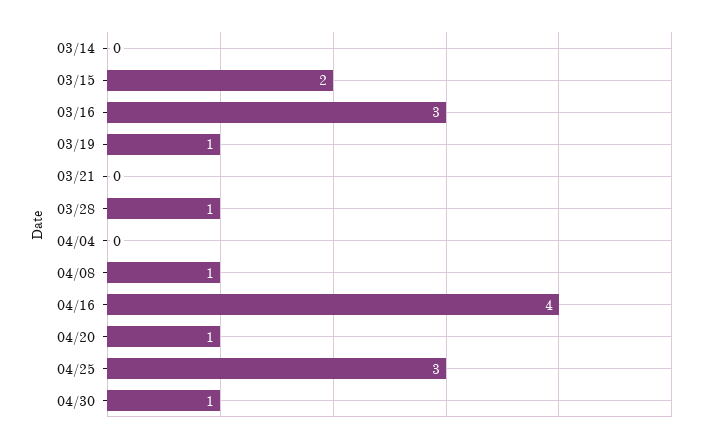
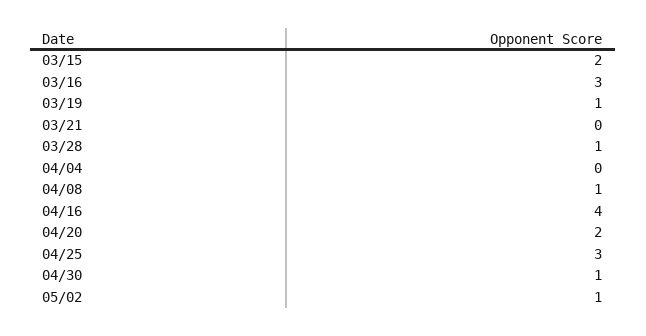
03/14: 0 -> none
04/20: 1 -> 2
05/02: none -> 1

